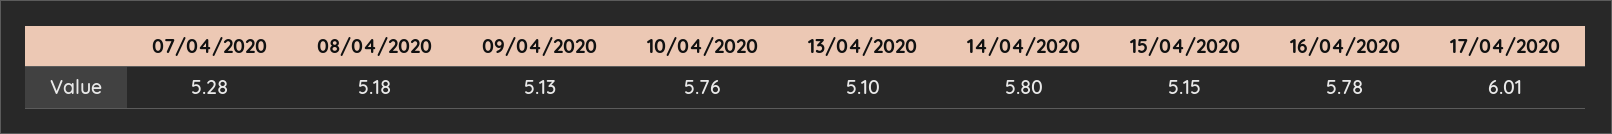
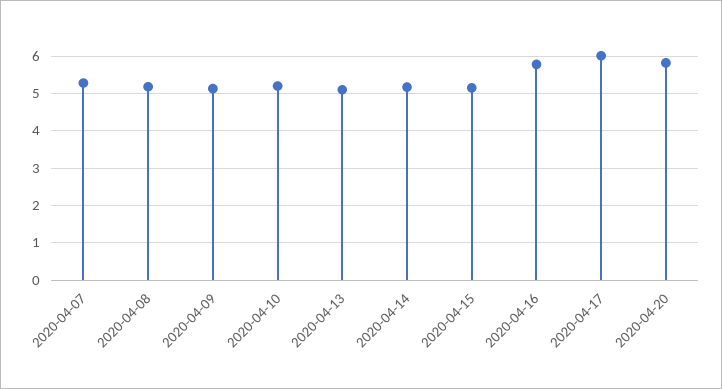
10/04/2020: 5.76 -> 5.2
14/04/2020: 5.8 -> 5.2
2020-04-20: none -> 5.8

